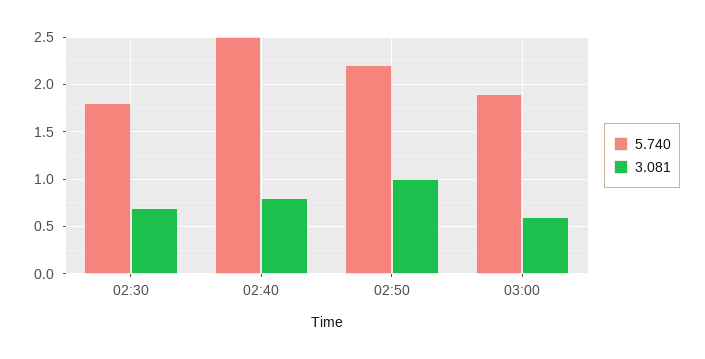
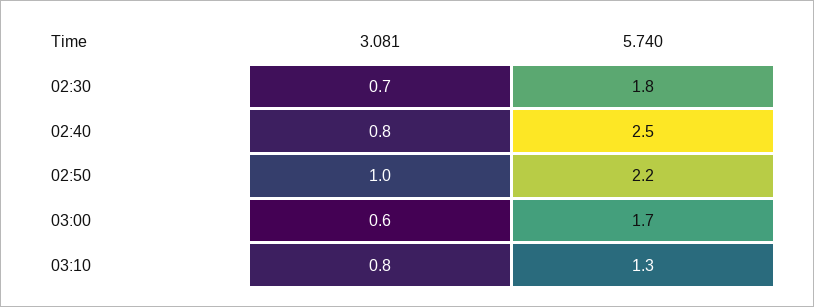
5.740, 03:00: 1.9 -> 1.7
3.081, 03:10: none -> 0.8
5.740, 03:10: none -> 1.3

